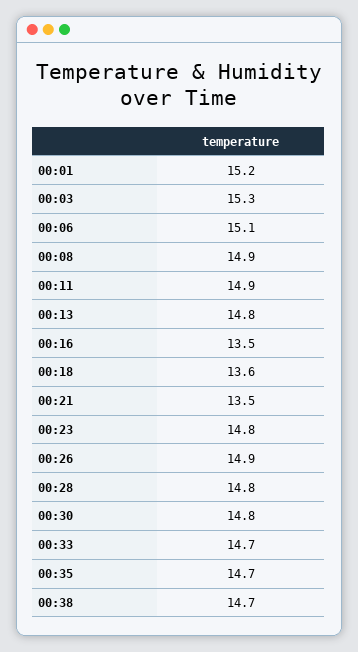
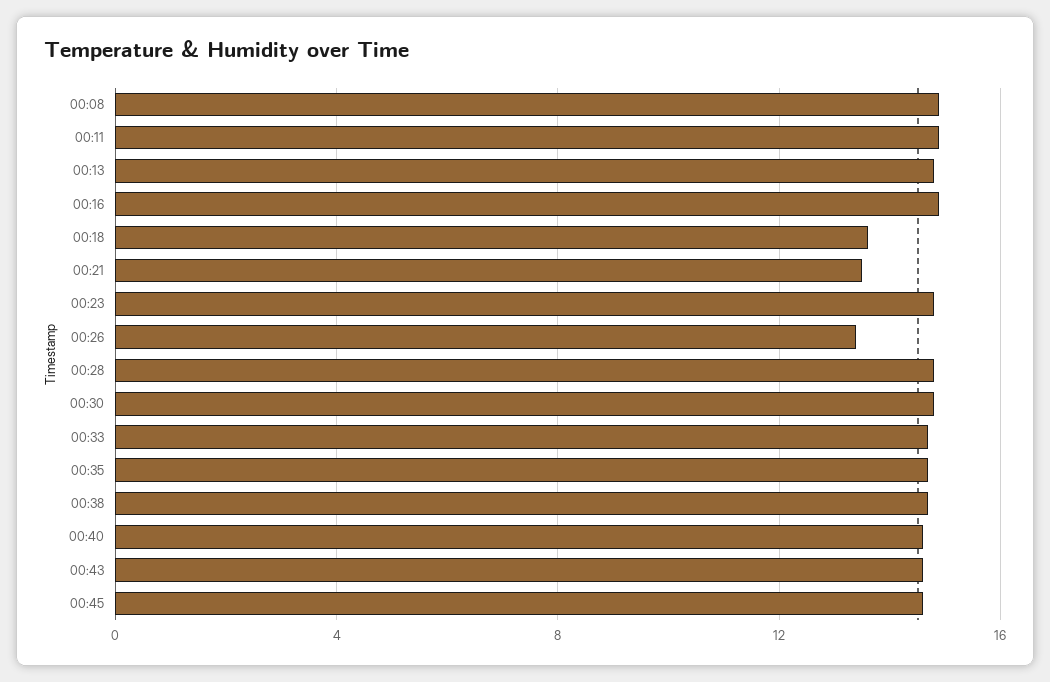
00:01: 15.2 -> none
00:03: 15.3 -> none
00:06: 15.1 -> none
00:16: 13.5 -> 15
00:26: 14.9 -> 13.5
00:40: none -> 14.5
00:43: none -> 14.5
00:45: none -> 14.5

